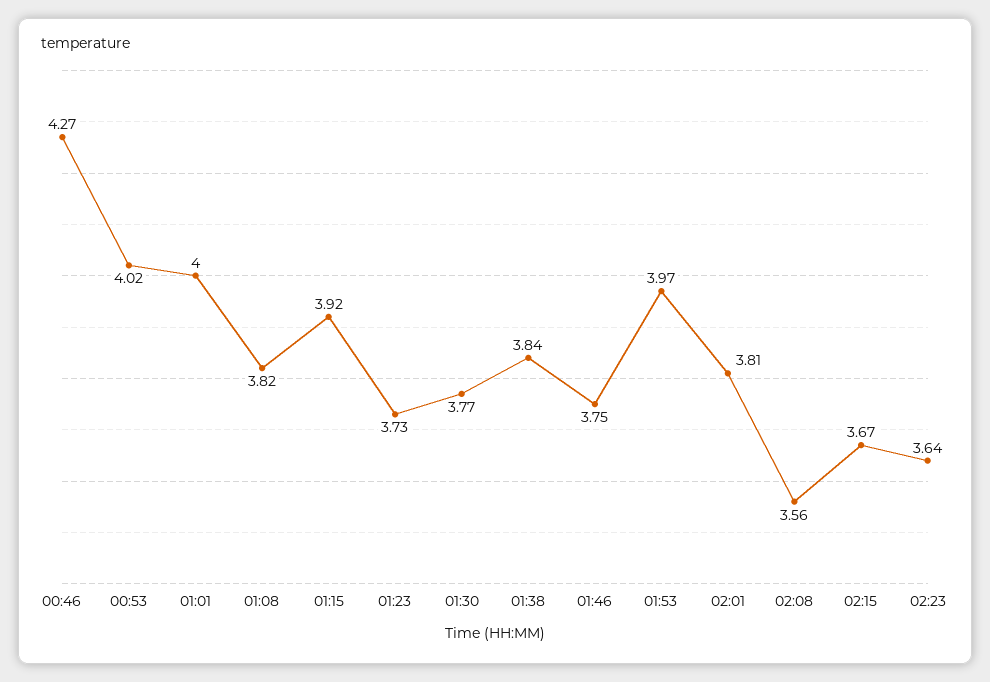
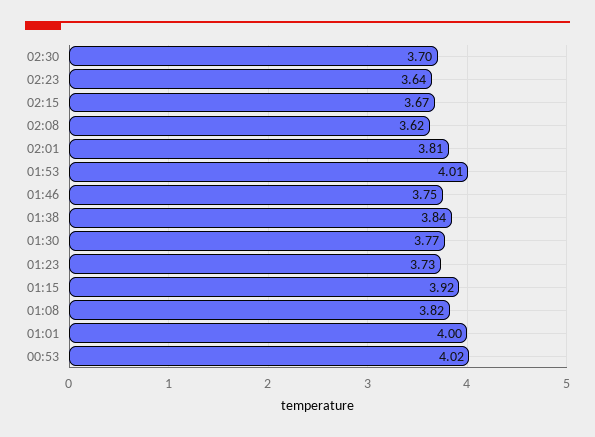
00:46: 4.27 -> none
01:53: 3.97 -> 4.01
02:08: 3.56 -> 3.62
02:30: none -> 3.7

